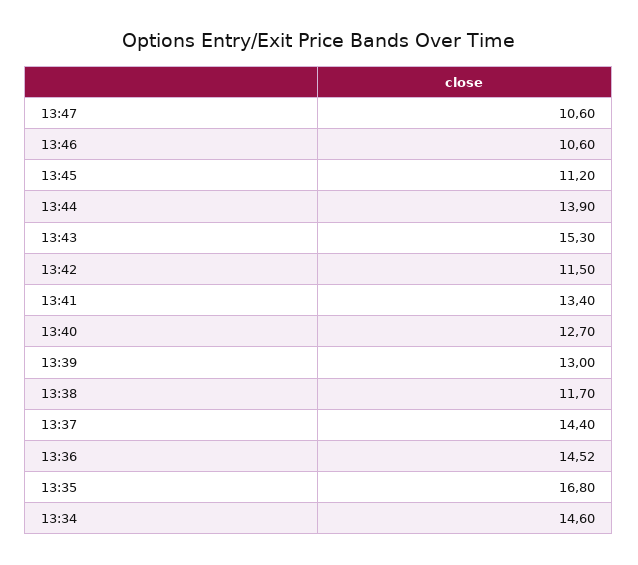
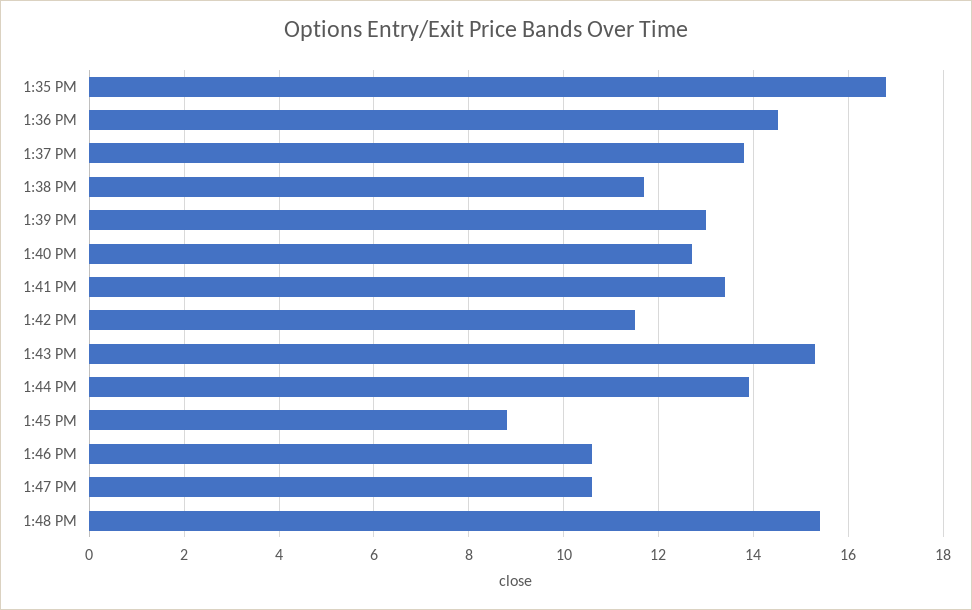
13:45: 11.2 -> 8.8
13:37: 14.4 -> 13.8
13:34: 14.6 -> none
1:48 PM: none -> 15.4

